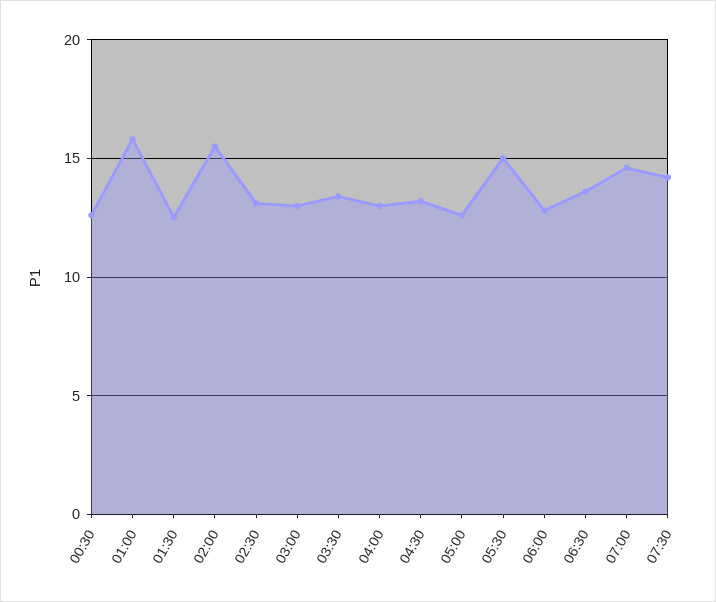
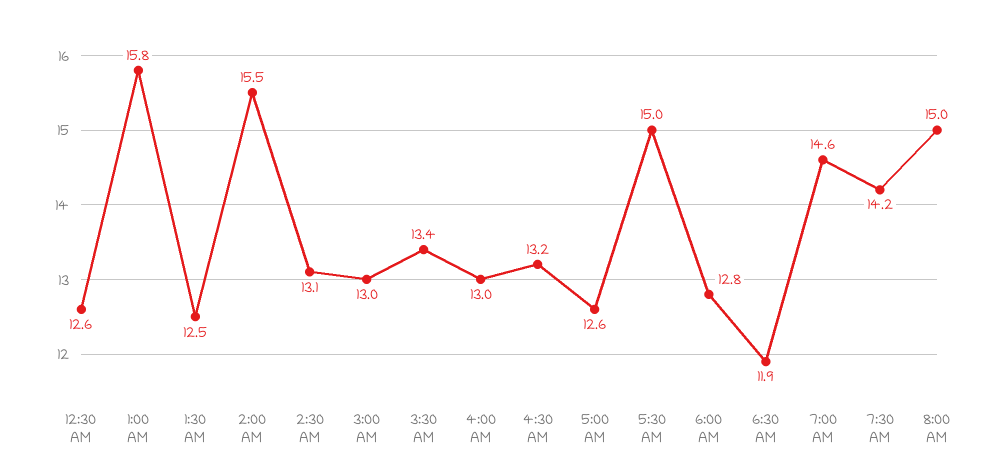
06:30: 13.5 -> 11.9
8:00 AM: none -> 15

